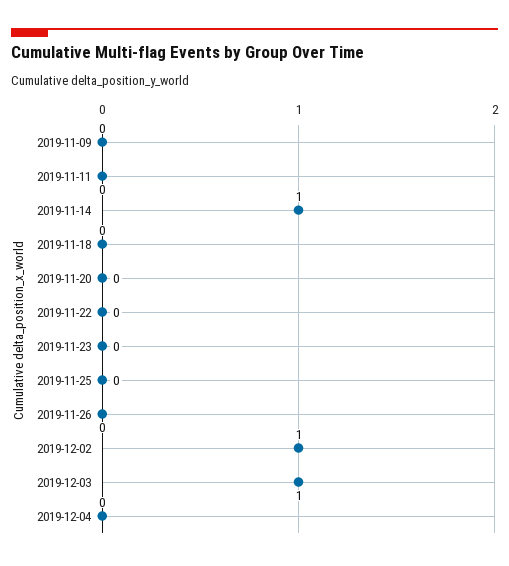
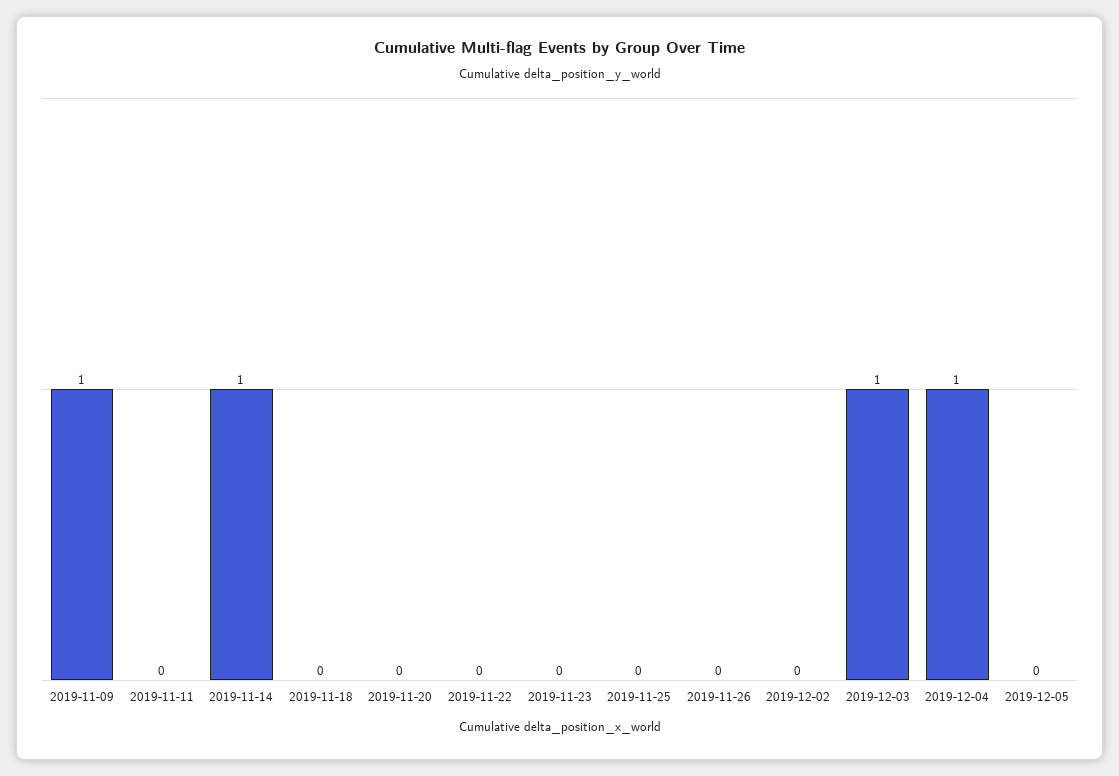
2019-11-09: 0 -> 1
2019-12-02: 1 -> 0
2019-12-04: 0 -> 1
2019-12-05: none -> 0

